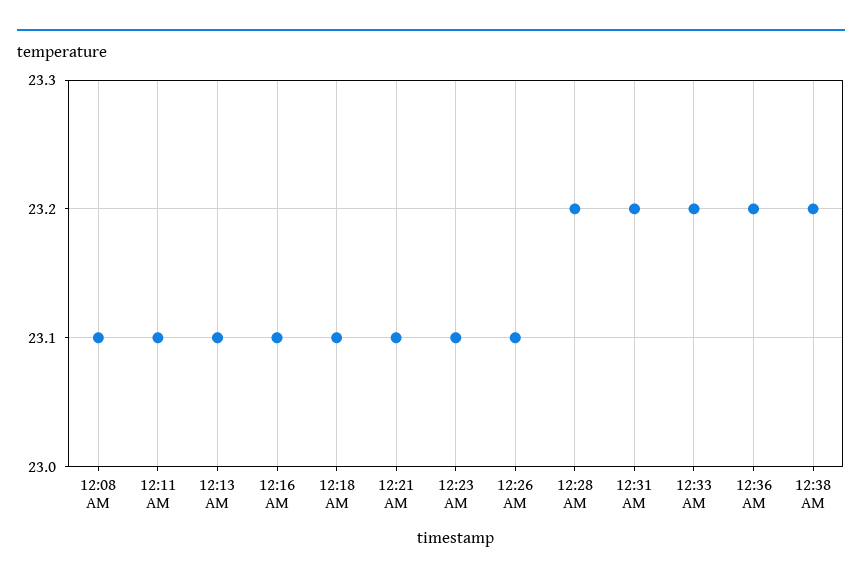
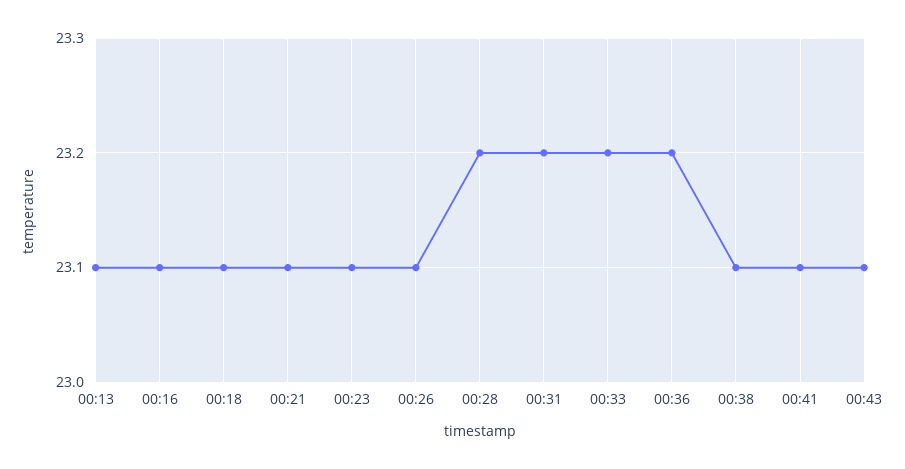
12:08 AM: 23.1 -> none
12:11 AM: 23.1 -> none
12:38 AM: 23.2 -> 23.1
00:41: none -> 23.1
00:43: none -> 23.1

